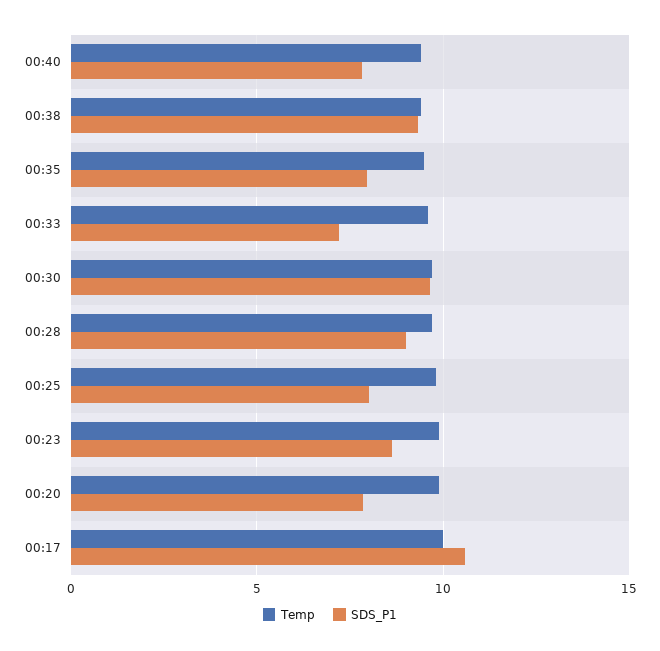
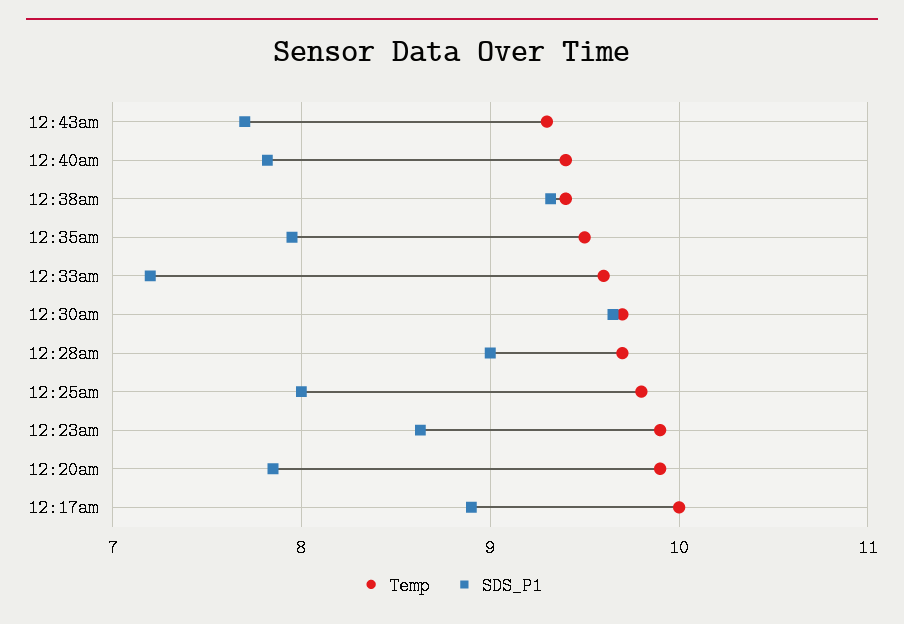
SDS_P1, 00:17: 10.5 -> 8.9
Temp, 12:43am: none -> 9.3
SDS_P1, 12:43am: none -> 7.7

